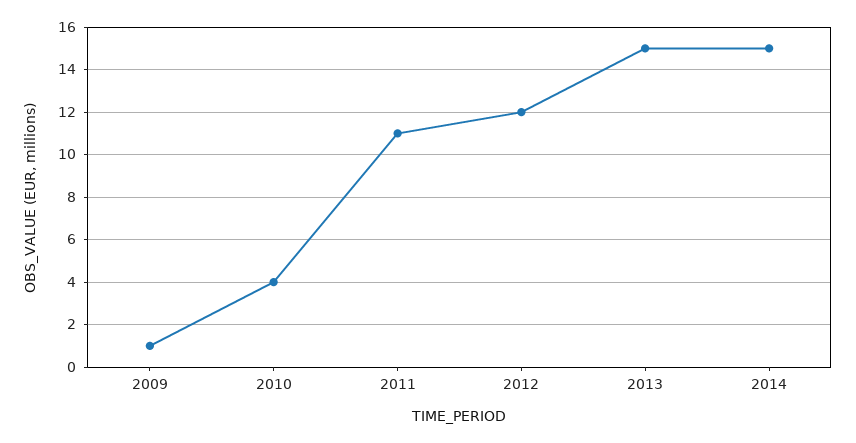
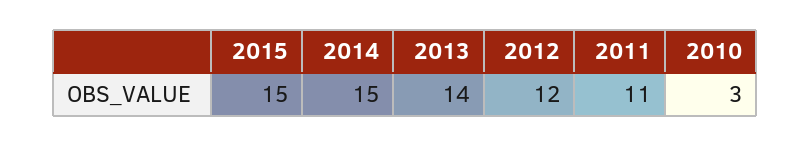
2009: 1 -> none
2010: 4 -> 3
2013: 15 -> 14
2015: none -> 15

